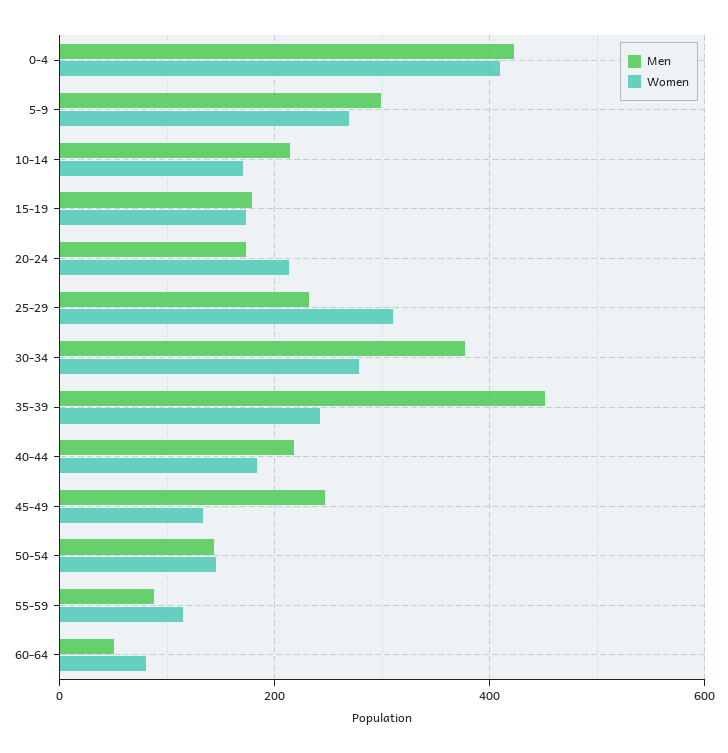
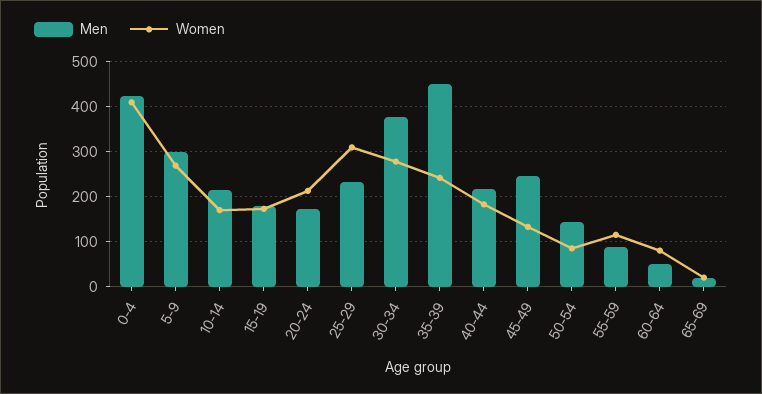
Women, 50-54: 140 -> 80
Men, 65-69: none -> 20
Women, 65-69: none -> 20

